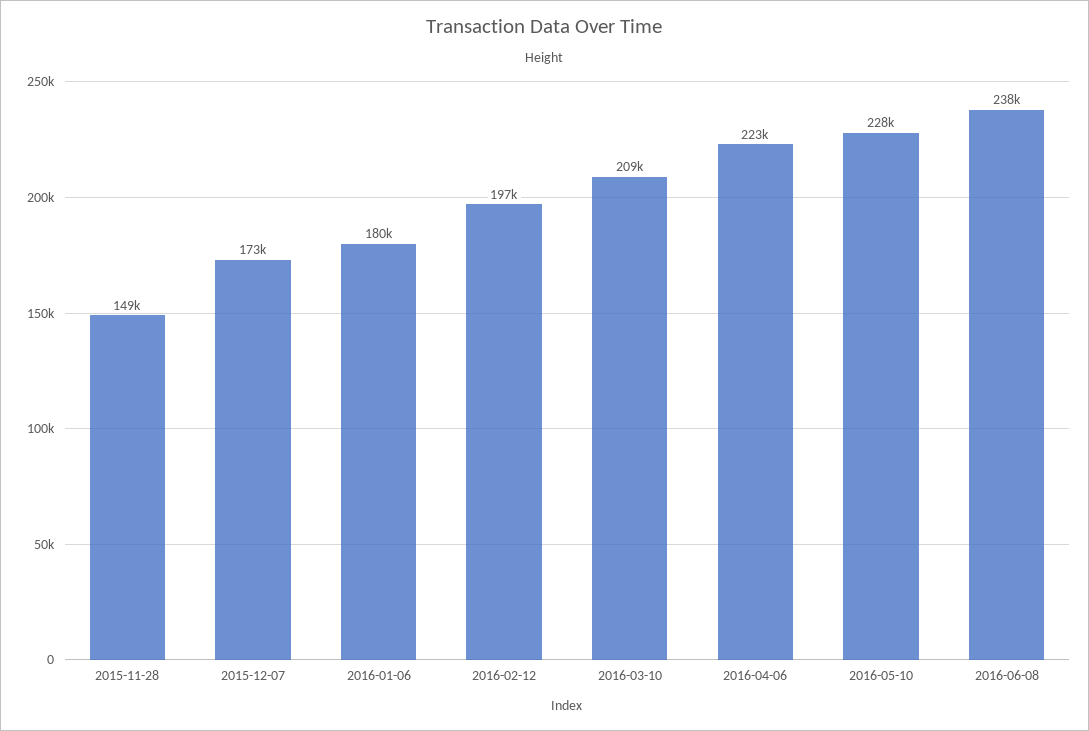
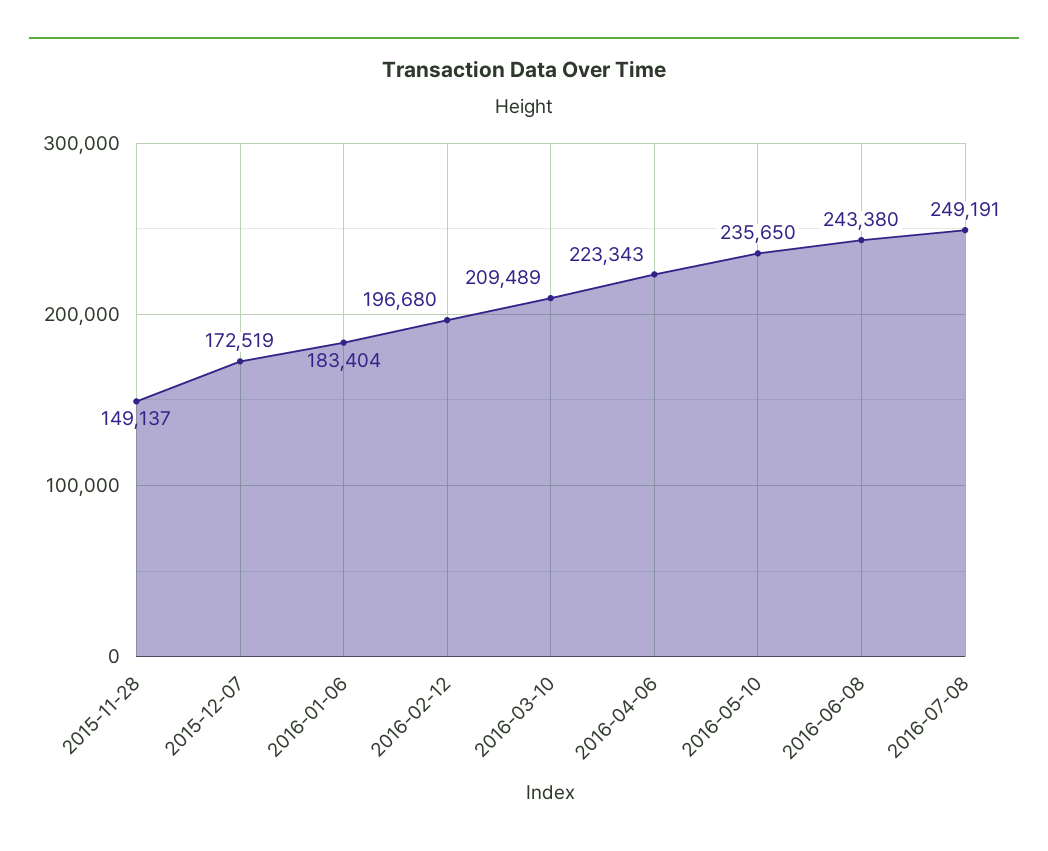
2016-01-06: 180000 -> 183404
2016-05-10: 228000 -> 235650
2016-06-08: 238000 -> 243380
2016-07-08: none -> 249191

